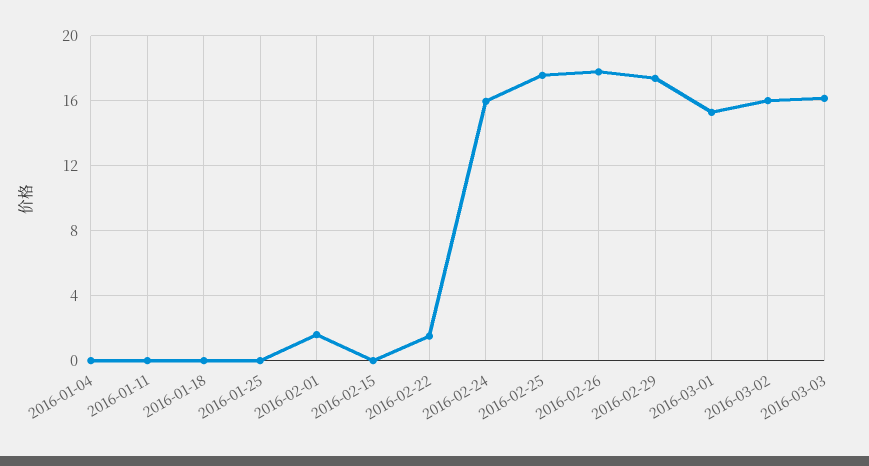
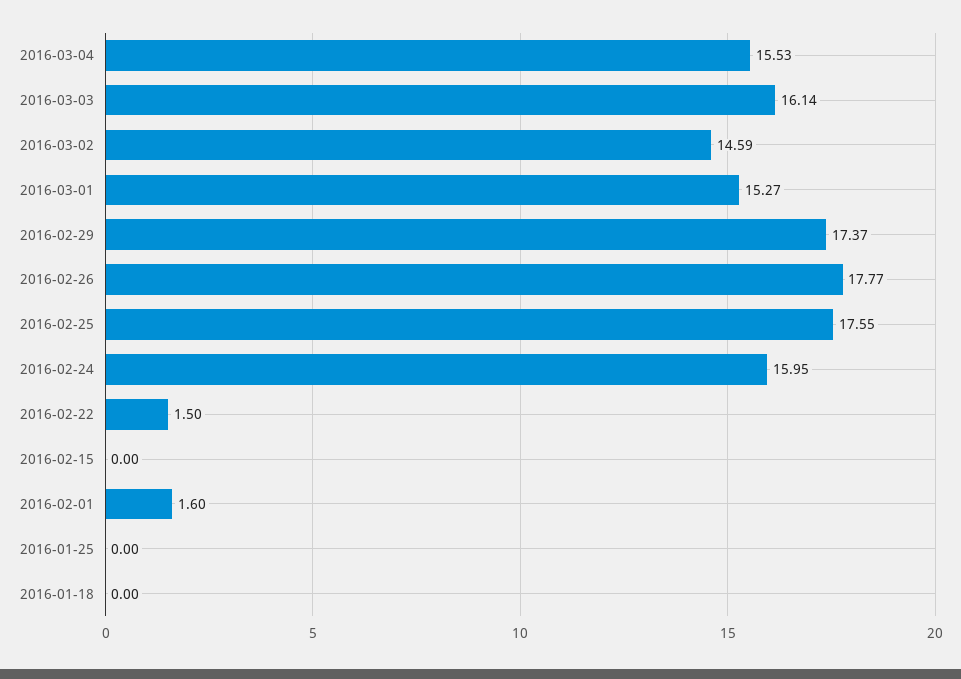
2016-01-04: 0 -> none
2016-01-11: 0 -> none
2016-03-02: 16 -> 14.59
2016-03-04: none -> 15.53

